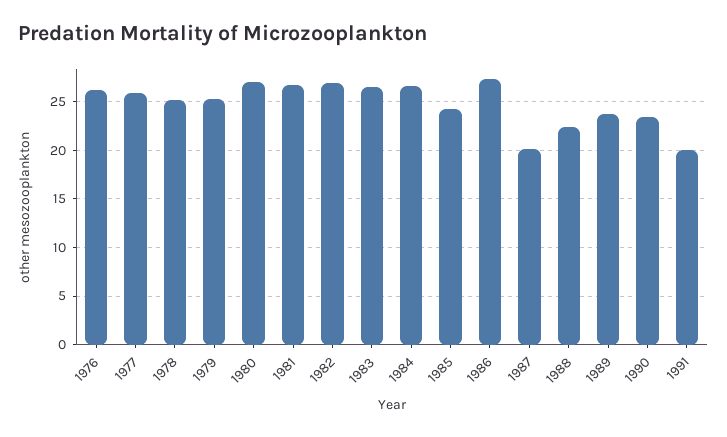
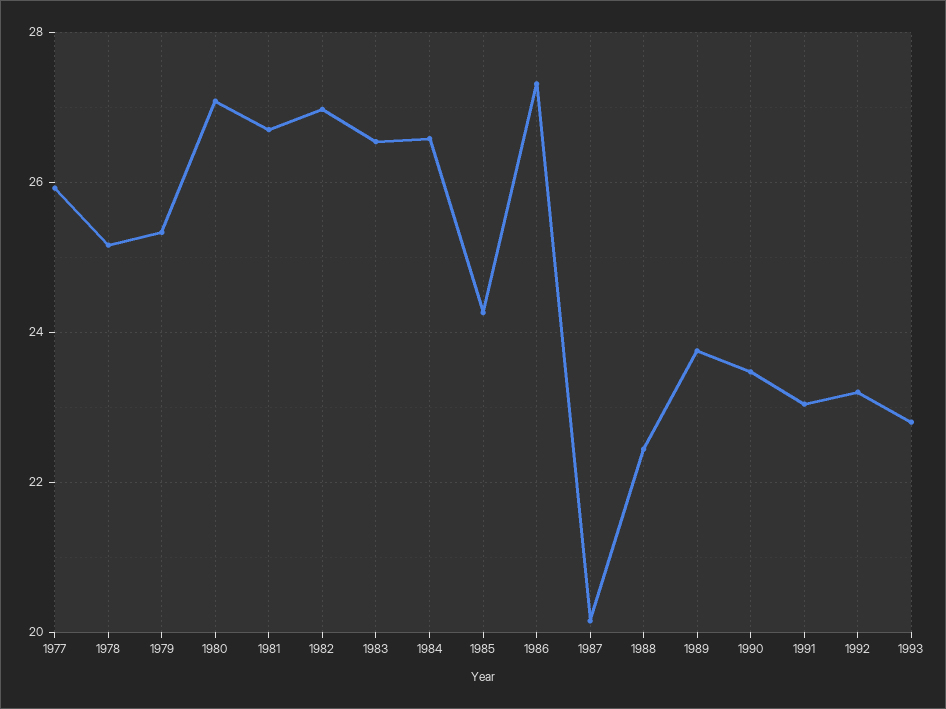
1976: 26 -> none
1991: 20 -> 23
1992: none -> 23.2
1993: none -> 22.8

